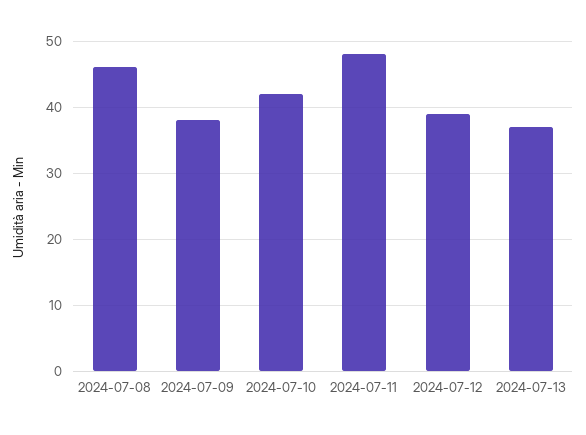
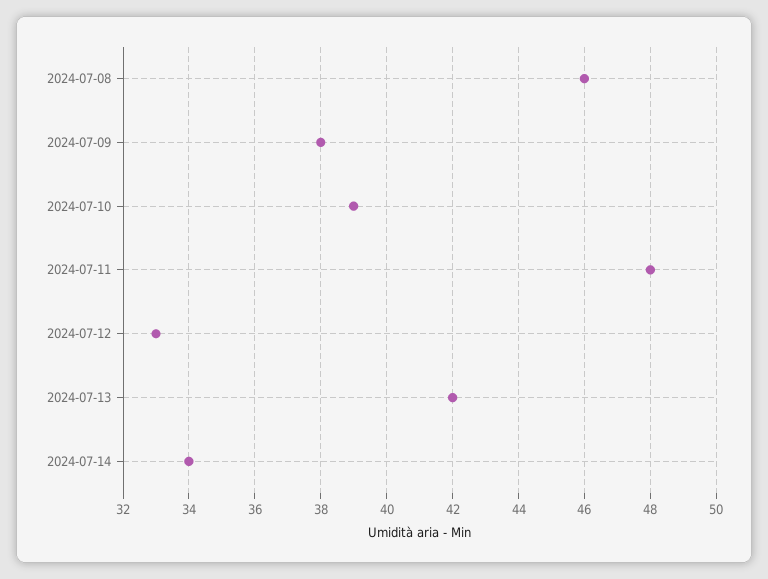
2024-07-10: 42 -> 39
2024-07-12: 39 -> 33
2024-07-13: 37 -> 42
2024-07-14: none -> 34

